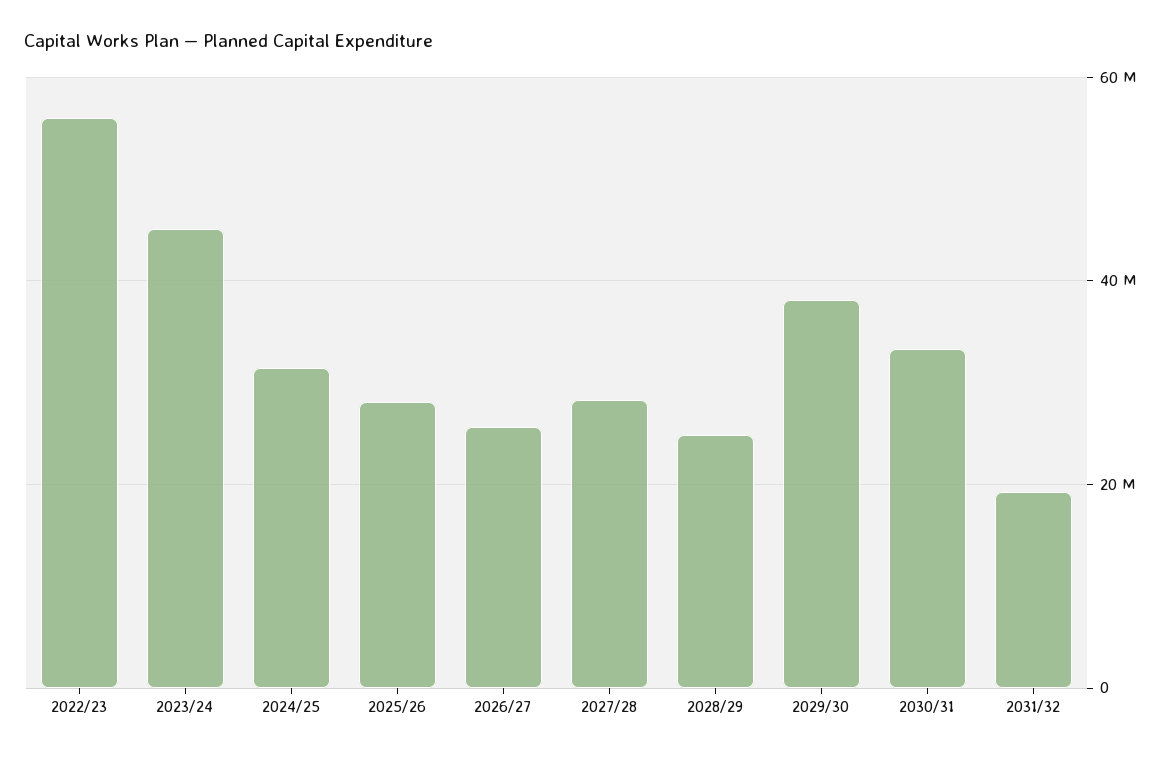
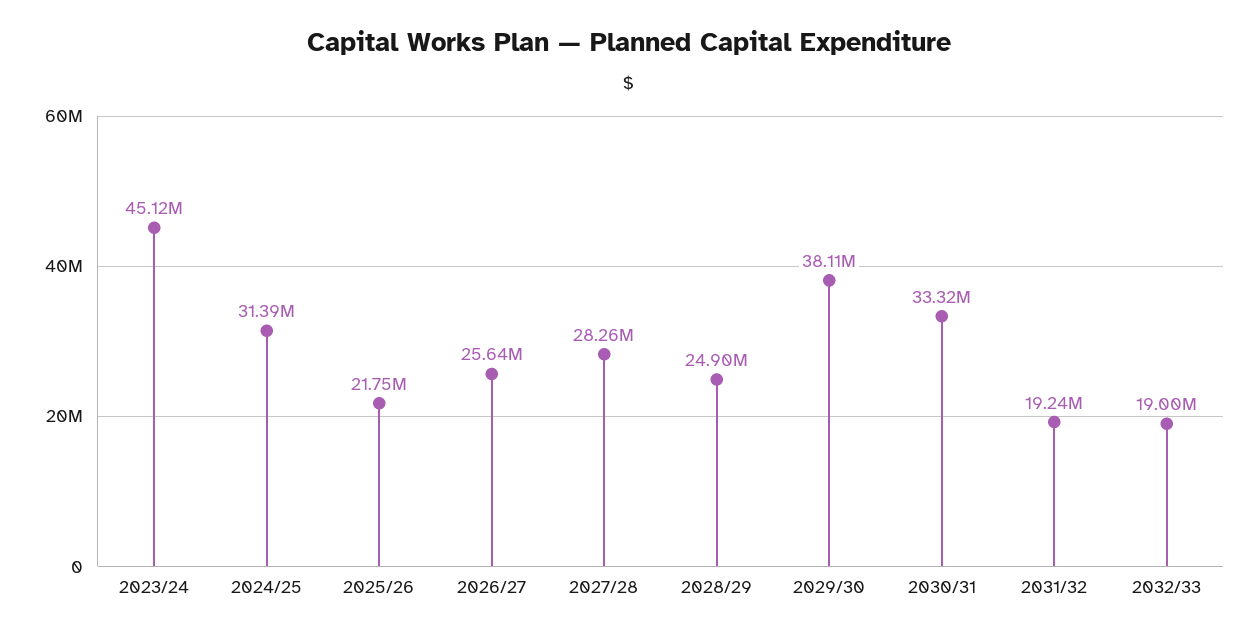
2022/23: 56000000 -> none
2025/26: 28000000 -> 21750000
2032/33: none -> 19000000

